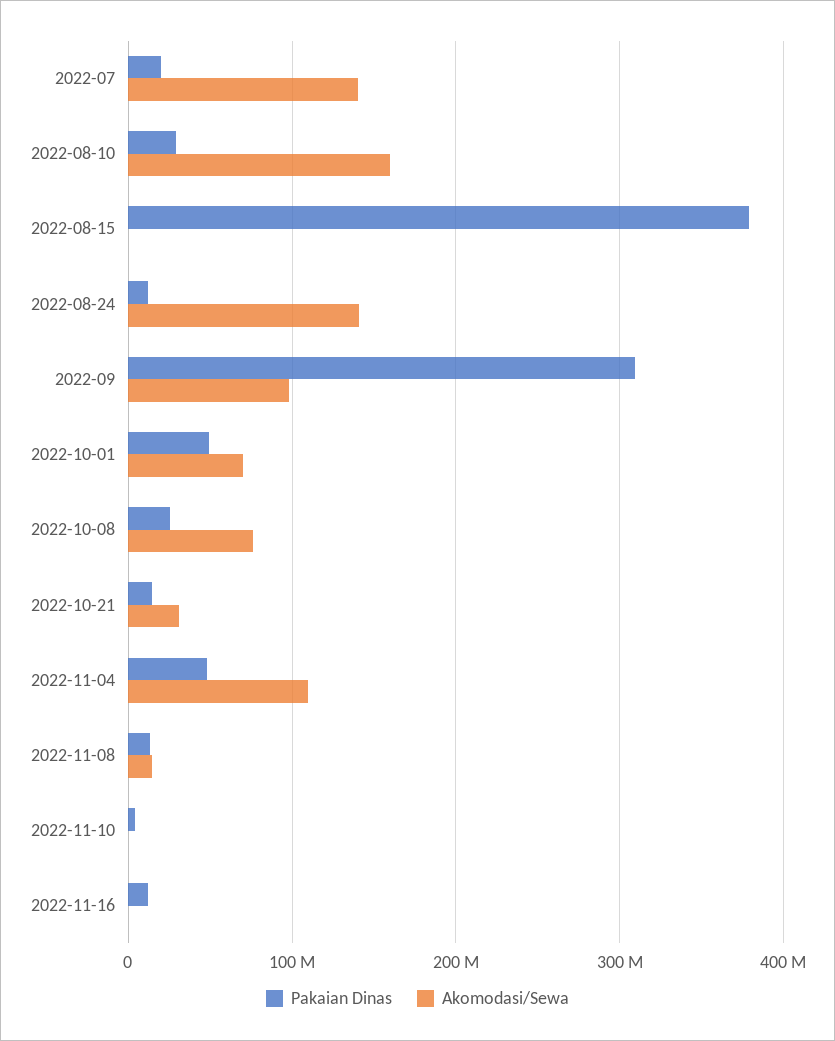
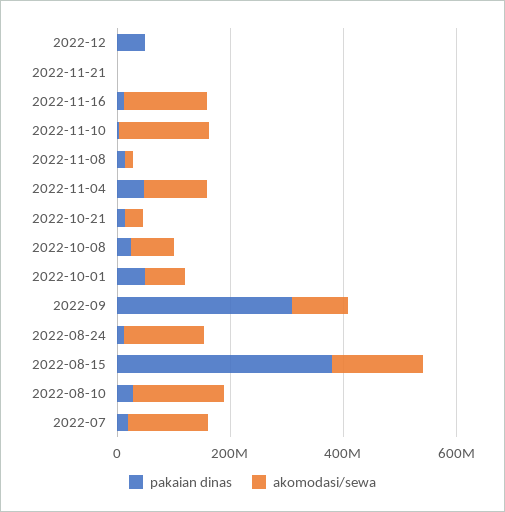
Akomodasi/Sewa, 2022-08-15: 0 -> 150000000
Akomodasi/Sewa, 2022-11-10: 0 -> 150000000
Akomodasi/Sewa, 2022-11-16: 0 -> 150000000
Pakaian Dinas, 2022-12: none -> 50000000
Akomodasi/Sewa, 2022-12: none -> 0
Pakaian Dinas, 2022-11-21: none -> 0
Akomodasi/Sewa, 2022-11-21: none -> 0

